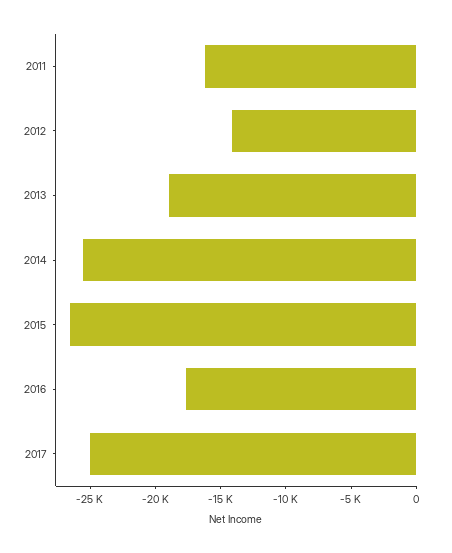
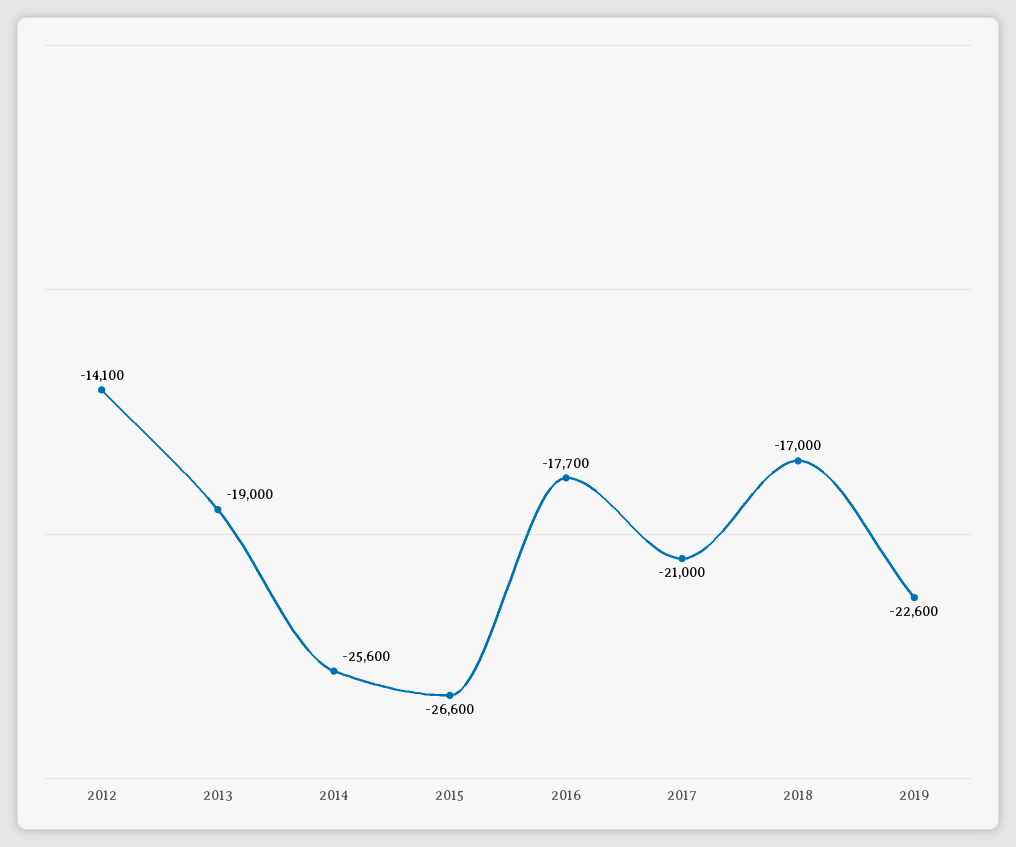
2011: -16000 -> none
2017: -25000 -> -21000
2018: none -> -17000
2019: none -> -22600

